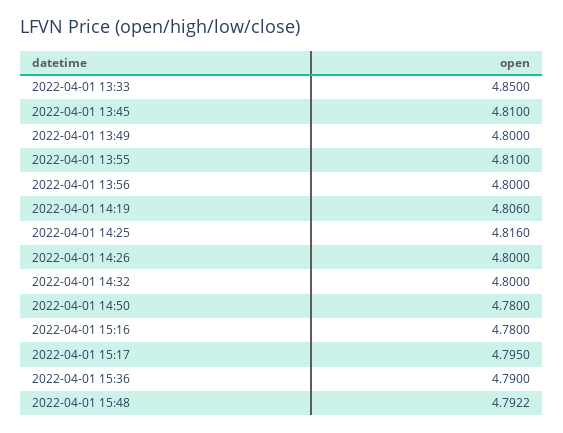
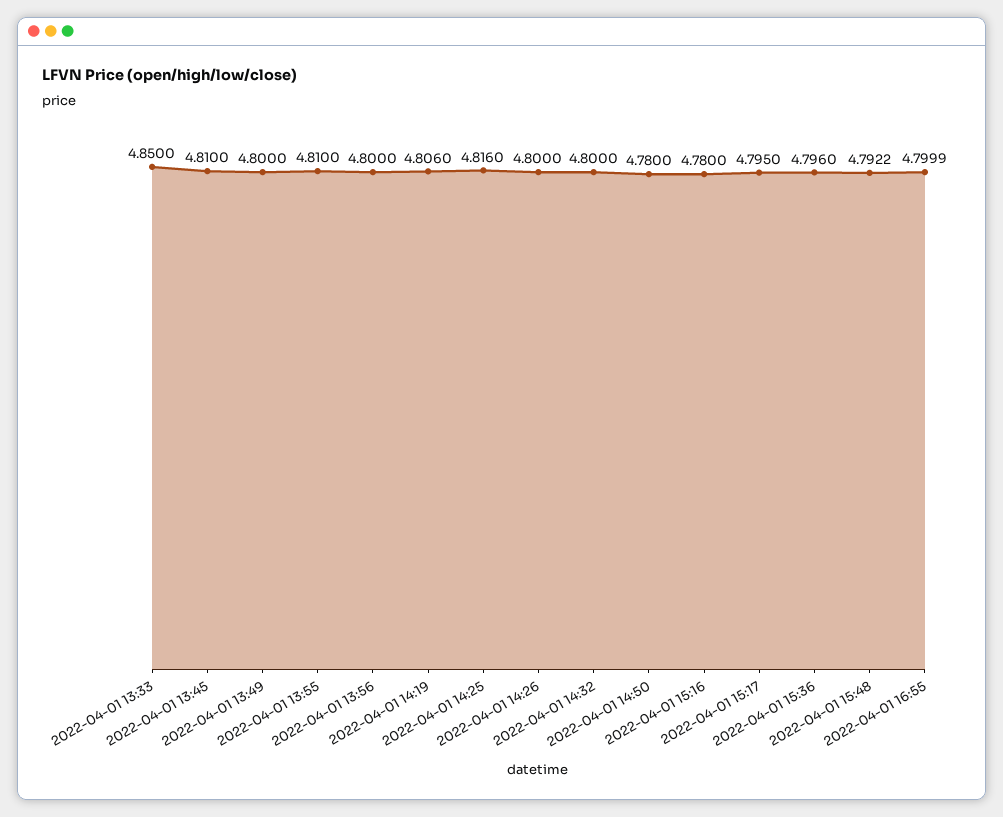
2022-04-01 15:36: 4.79 -> 4.796
2022-04-01 16:55: none -> 4.7999

